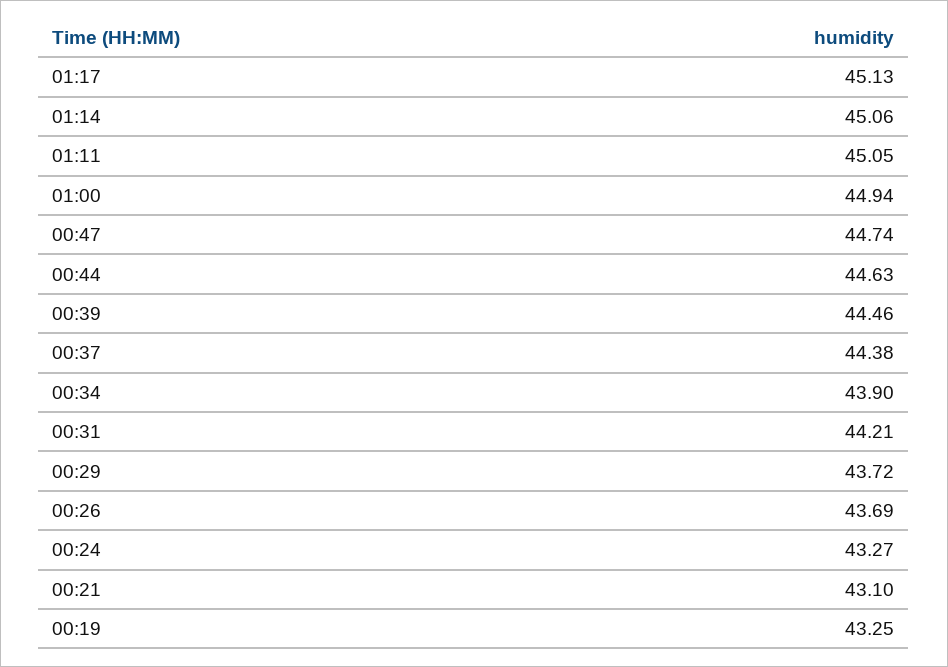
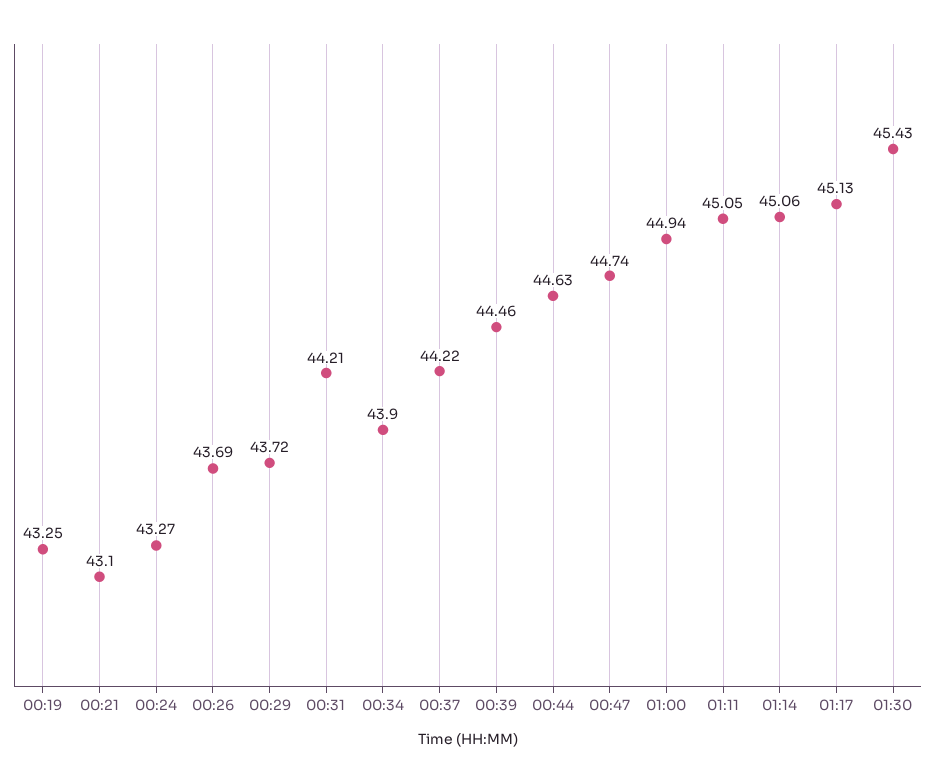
00:37: 44.38 -> 44.22
01:30: none -> 45.43

